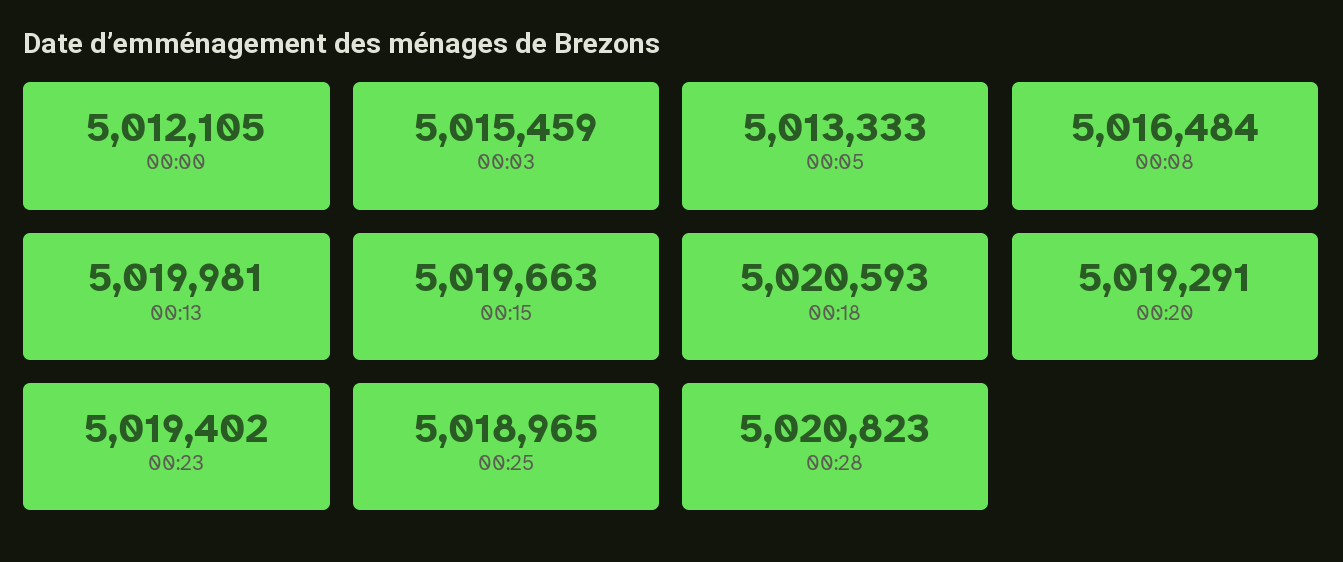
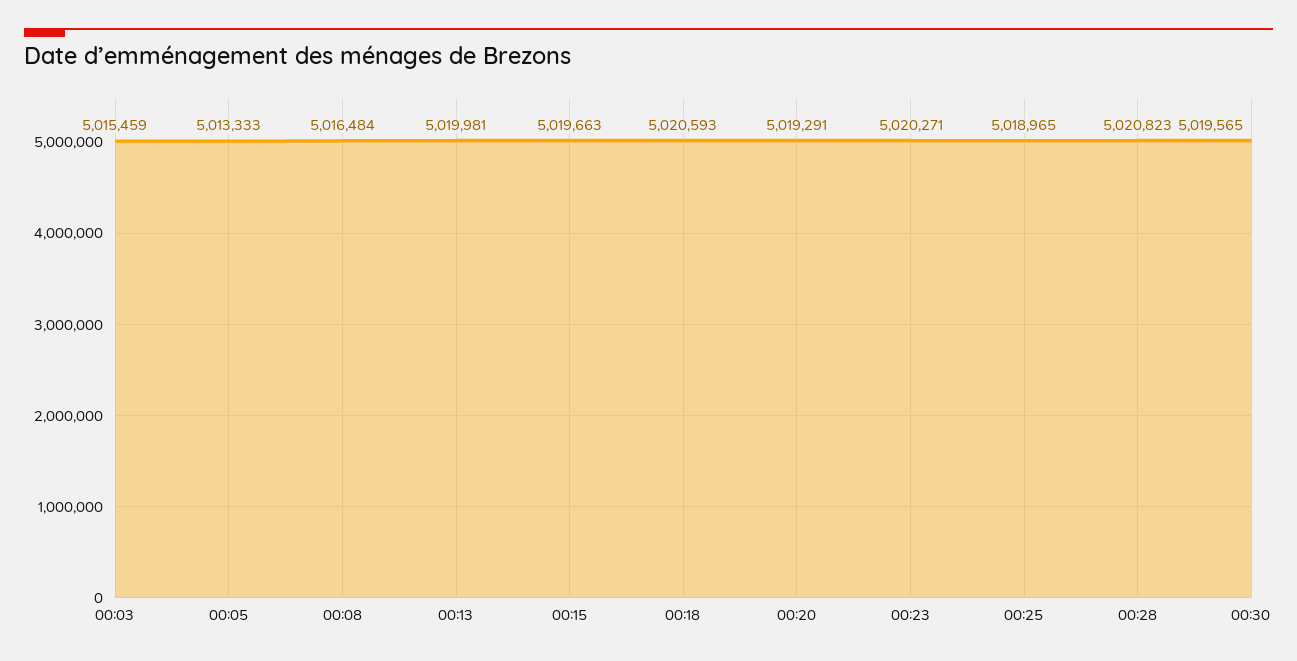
00:00: 5012105 -> none
00:23: 5019402 -> 5020271
00:30: none -> 5019565

